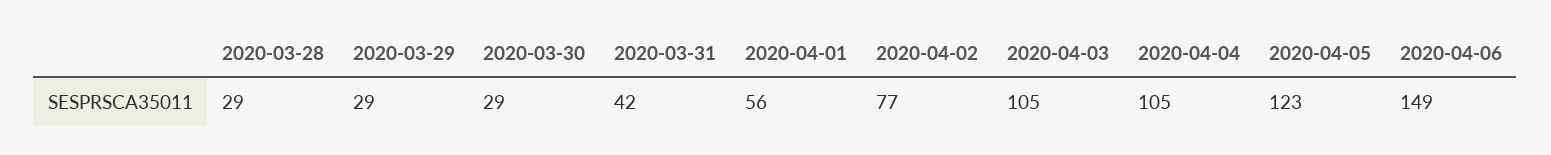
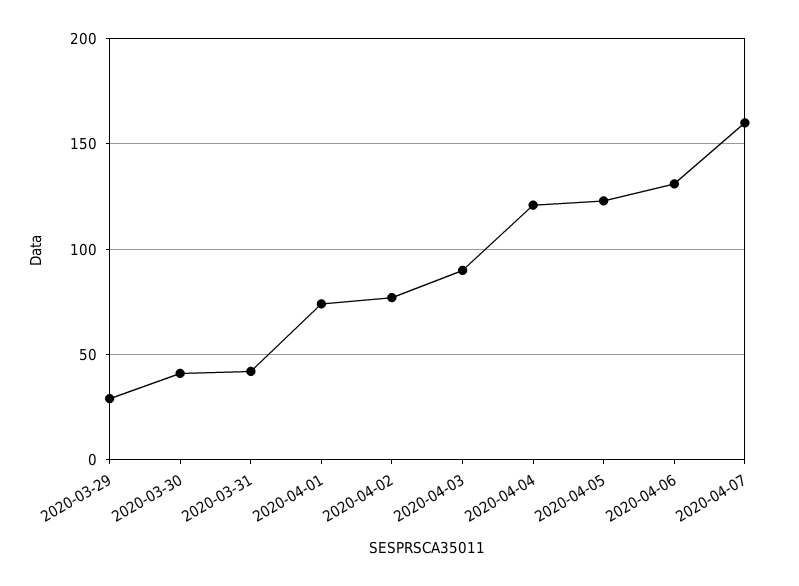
2020-03-28: 29 -> none
2020-03-30: 29 -> 40
2020-04-01: 56 -> 75
2020-04-03: 105 -> 90
2020-04-04: 105 -> 120
2020-04-06: 149 -> 130
2020-04-07: none -> 160

